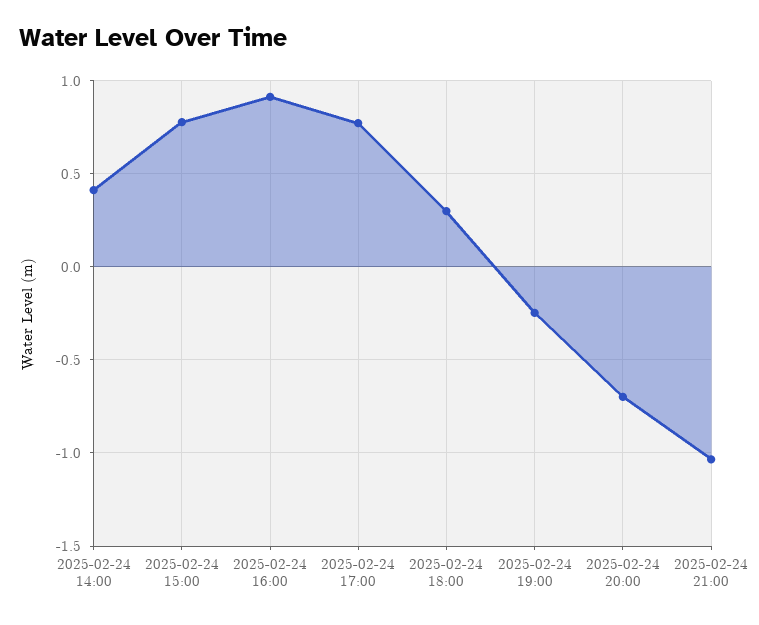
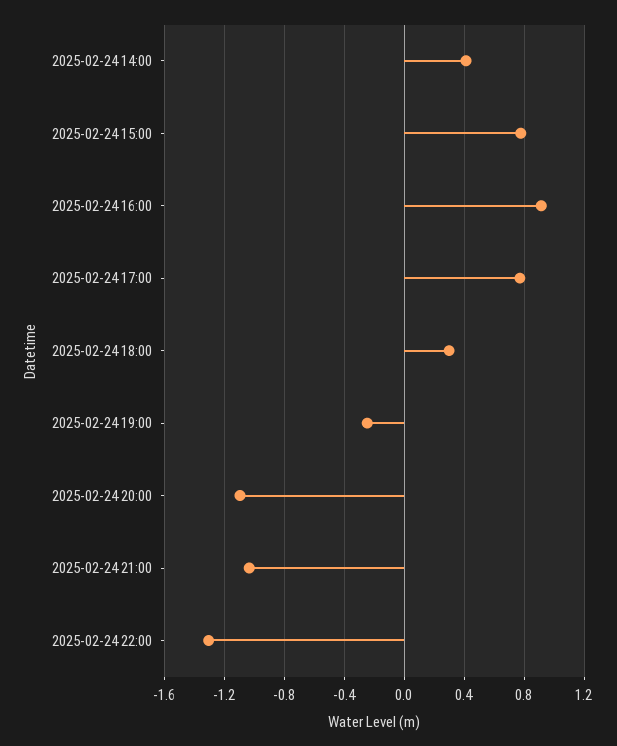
2025-02-24 20:00: -0.7 -> -1.1
2025-02-24 22:00: none -> -1.3

